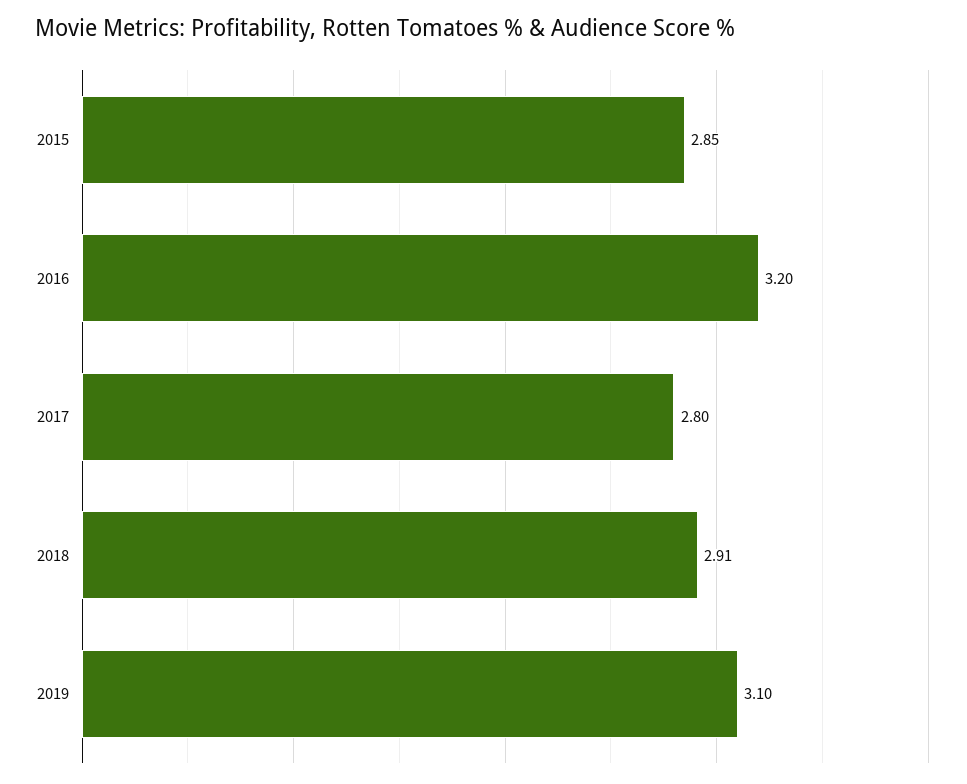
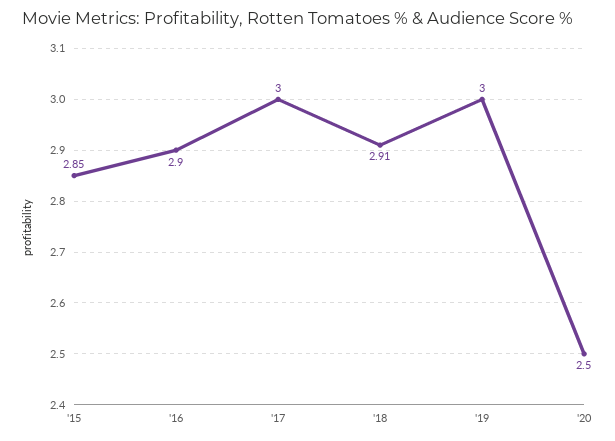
2016: 3.2 -> 2.9
2017: 2.8 -> 3
2019: 3.1 -> 3
'20: none -> 2.5

